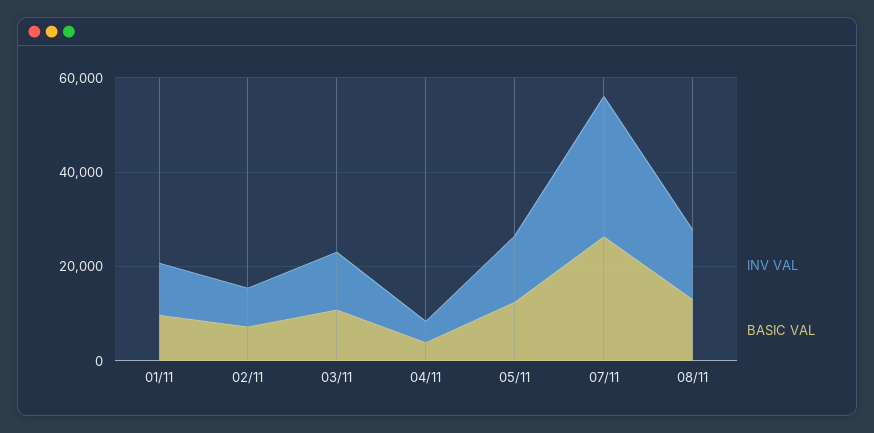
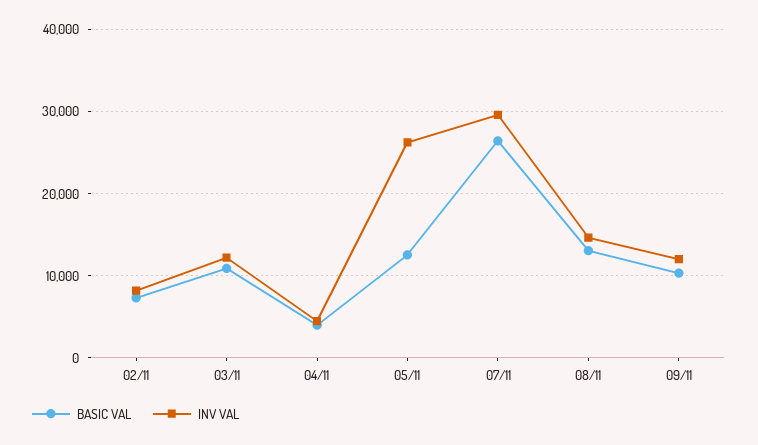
INV VAL, 01/11: 10000 -> none
BASIC VAL, 01/11: 10000 -> none
INV VAL, 05/11: 15000 -> 26000
BASIC VAL, 09/11: none -> 10000
INV VAL, 09/11: none -> 12000

